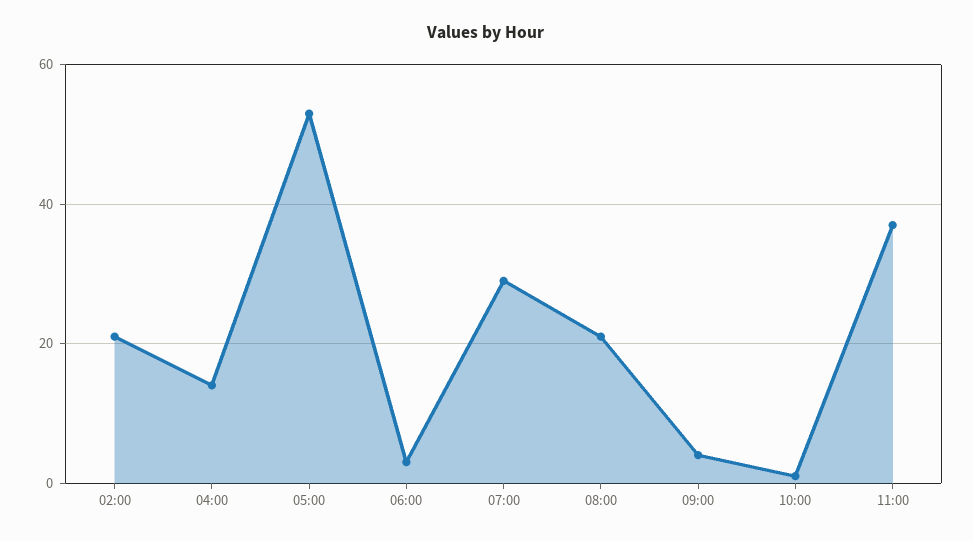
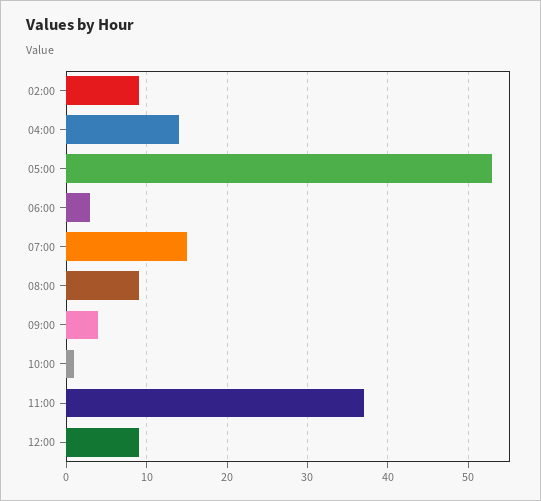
02:00: 20 -> 9
07:00: 30 -> 15
08:00: 20 -> 9
12:00: none -> 9

